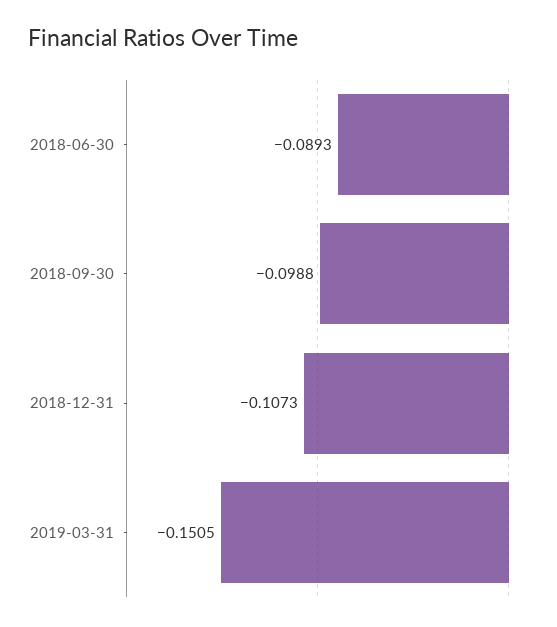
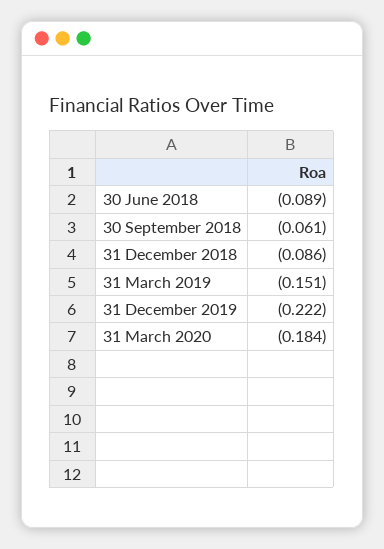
2018-09-30: -0.0988 -> -0.061
2018-12-31: -0.1073 -> -0.086
31 December 2019: none -> -0.222
31 March 2020: none -> -0.184

